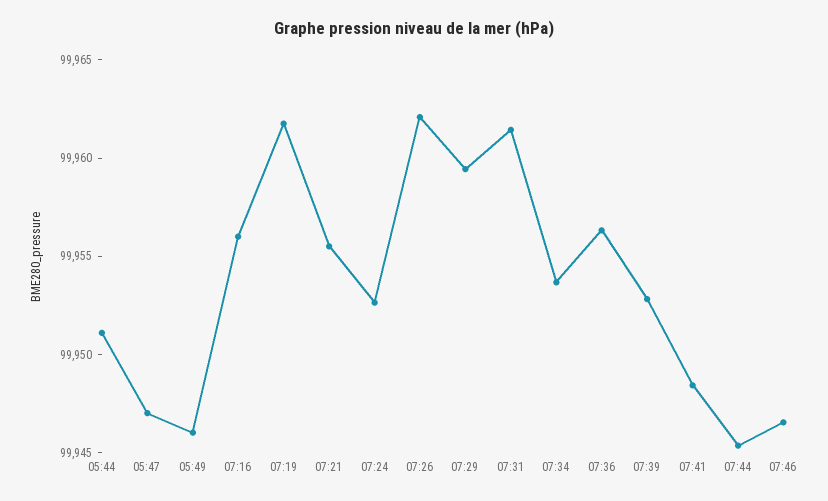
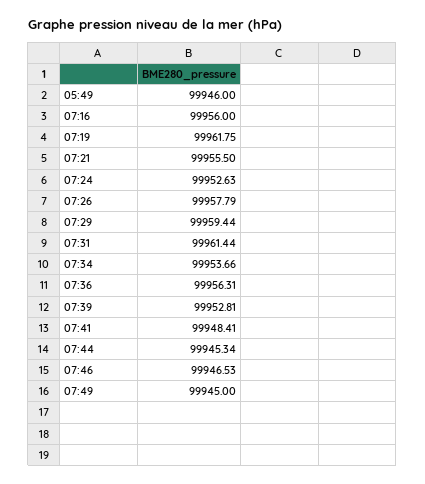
05:44: 99951 -> none
05:47: 99947 -> none
07:26: 99962 -> 99957.79
07:49: none -> 99945

